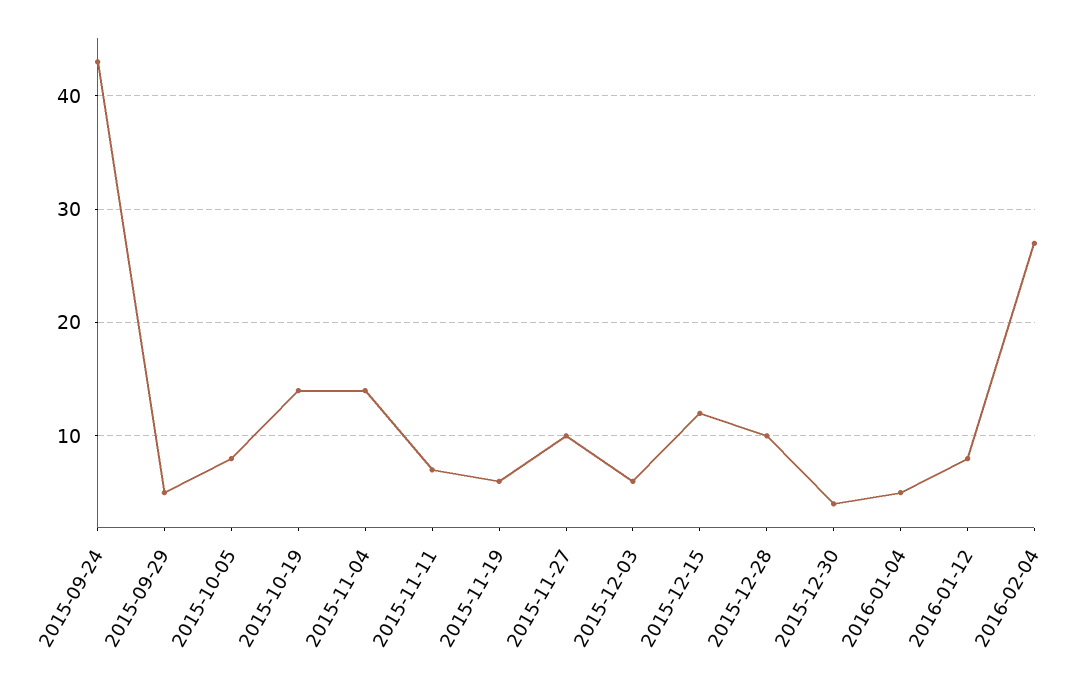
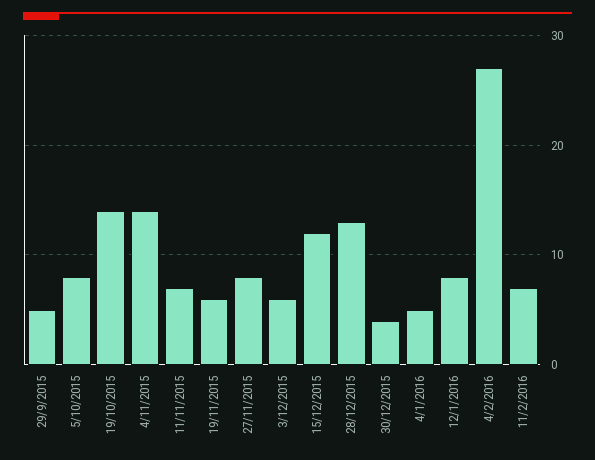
2015-09-24: 43 -> none
2015-11-27: 10 -> 8
2015-12-28: 10 -> 13
11/2/2016: none -> 7

